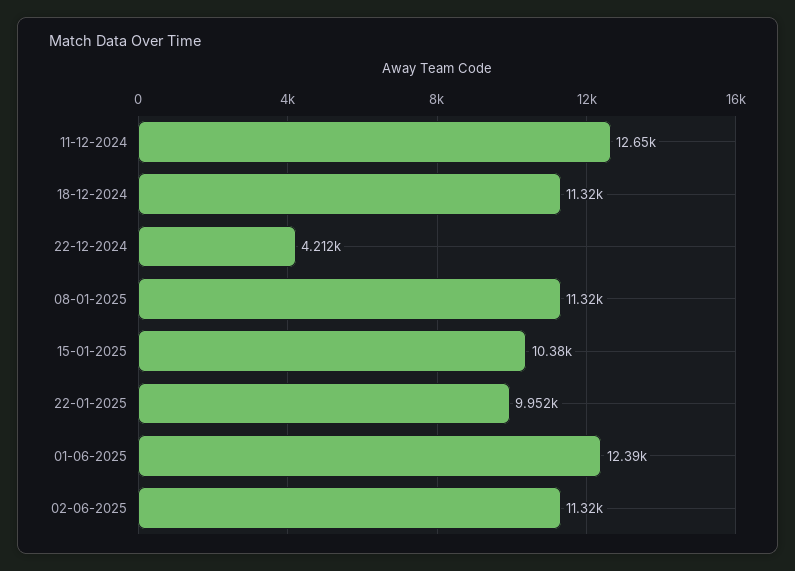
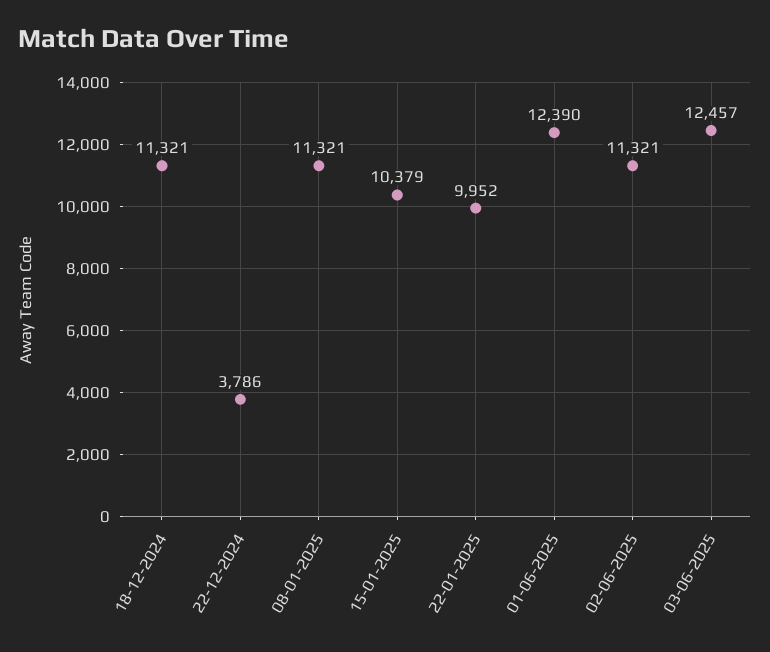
11-12-2024: 12650 -> none
22-12-2024: 4212 -> 3786
03-06-2025: none -> 12457

